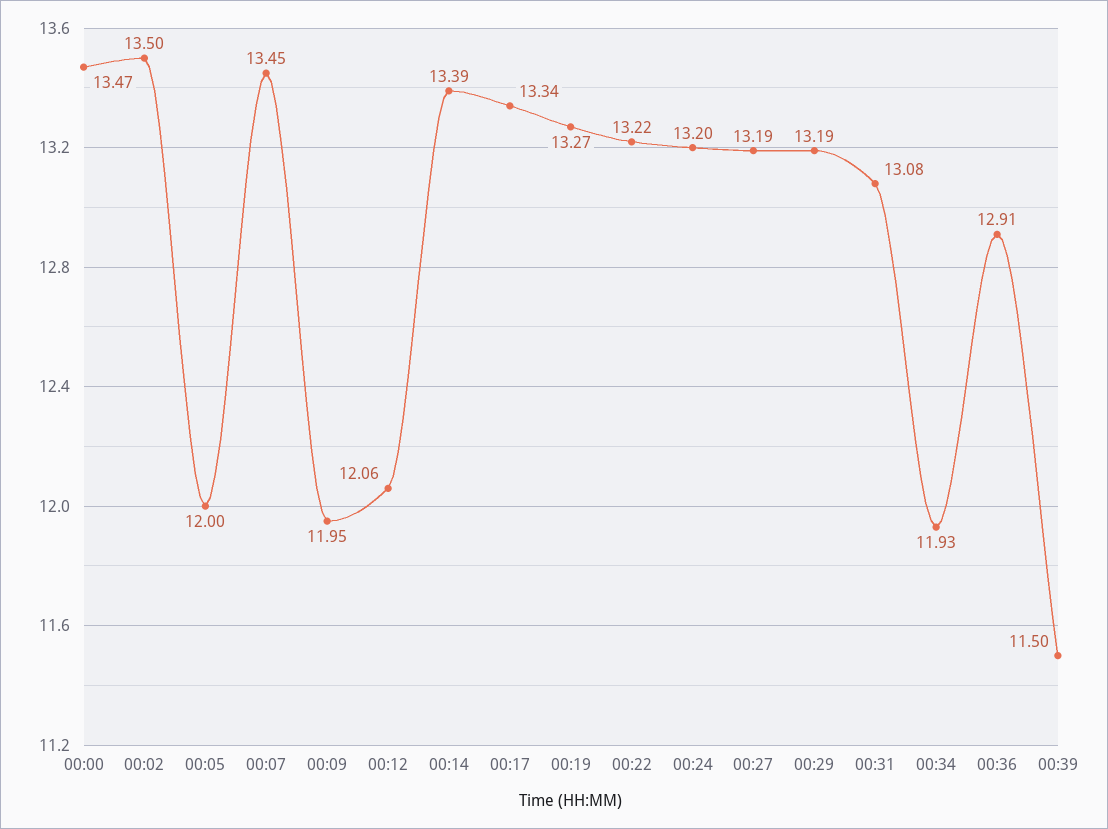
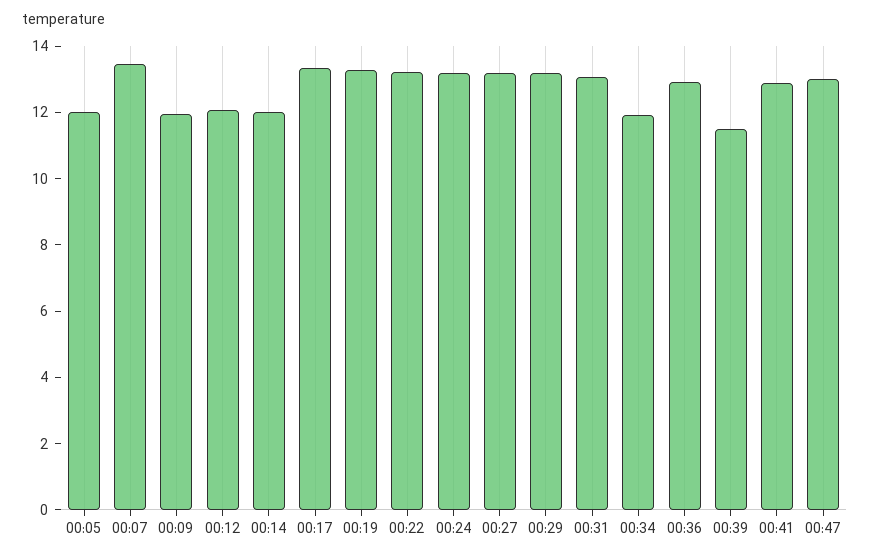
00:00: 13.47 -> none
00:02: 13.5 -> none
00:14: 13.39 -> 12
00:41: none -> 13
00:47: none -> 13

